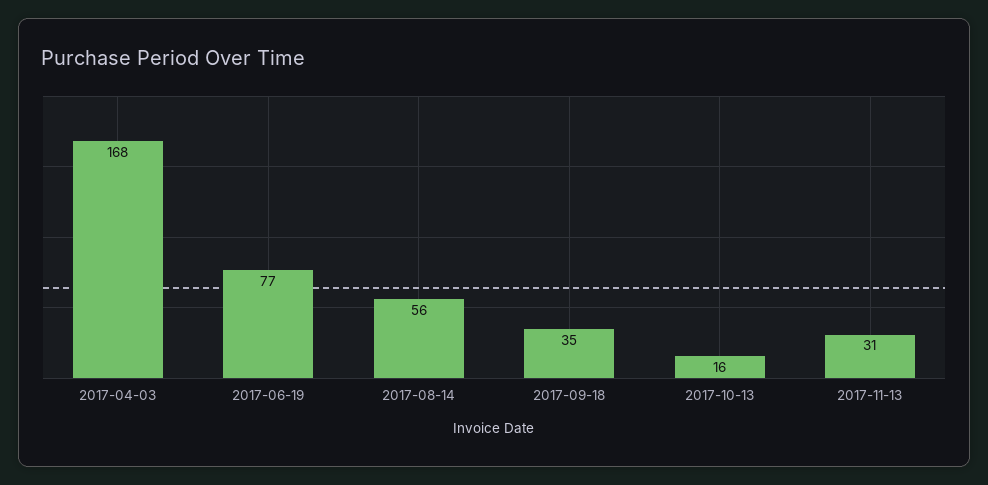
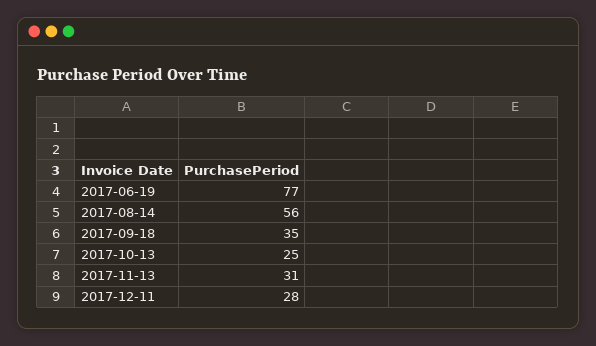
2017-04-03: 168 -> none
2017-10-13: 16 -> 25
2017-12-11: none -> 28

